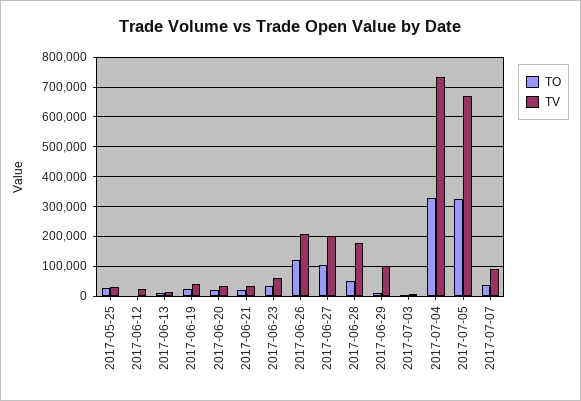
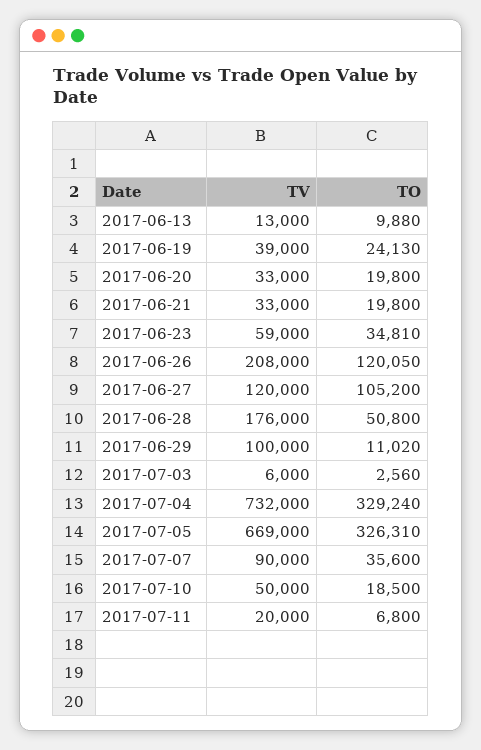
TO, 2017-05-25: 25000 -> none
TV, 2017-05-25: 25000 -> none
TO, 2017-06-12: 0 -> none
TV, 2017-06-12: 25000 -> none
TV, 2017-06-27: 200000 -> 120000
TV, 2017-07-10: none -> 50000
TO, 2017-07-10: none -> 18500
TV, 2017-07-11: none -> 20000
TO, 2017-07-11: none -> 6800

